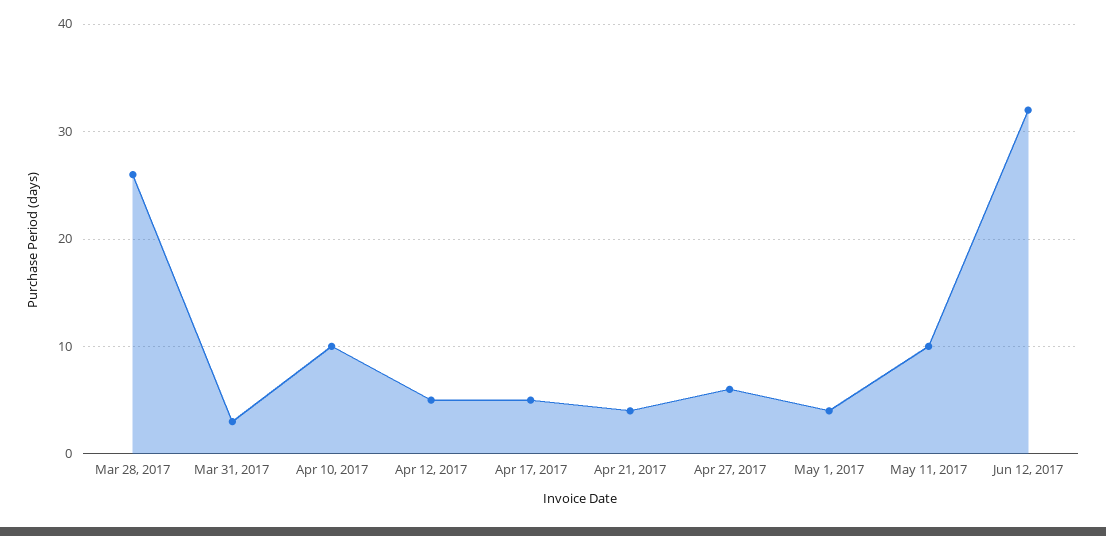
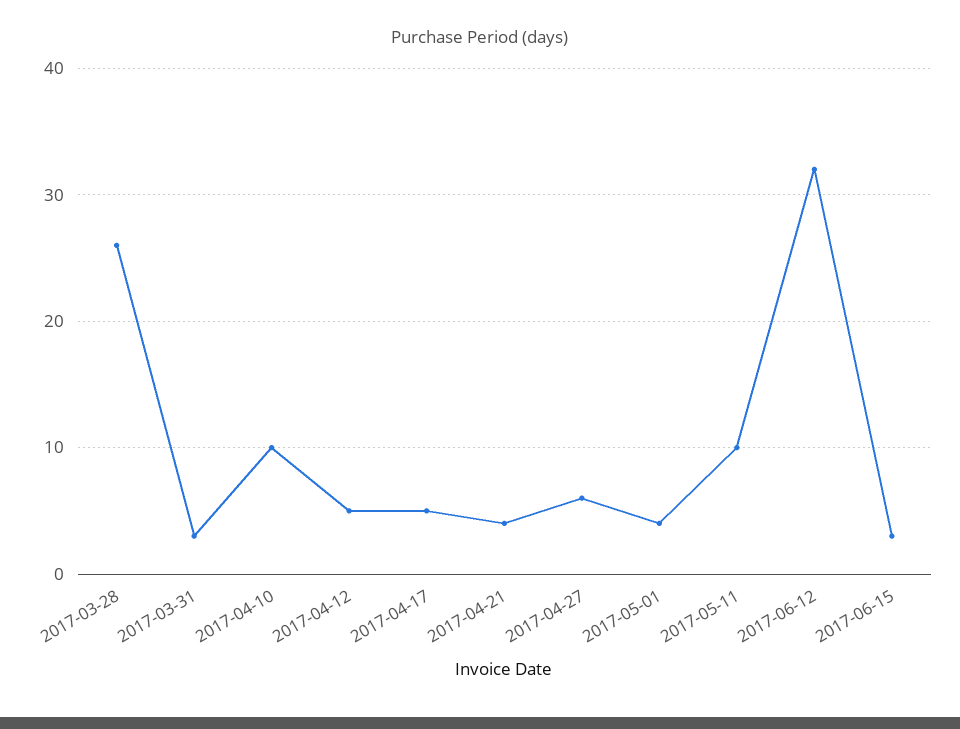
2017-06-15: none -> 3

